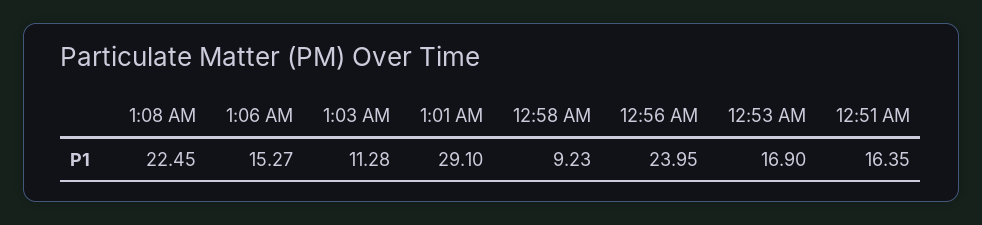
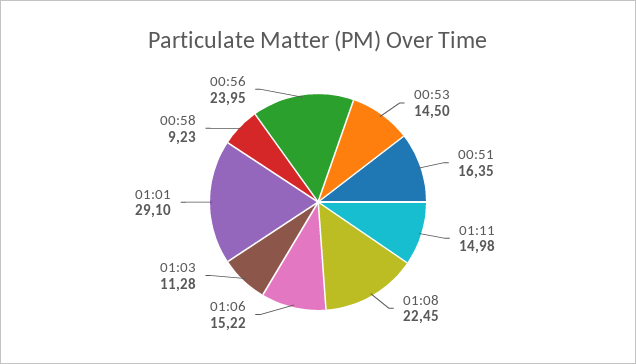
1:06 AM: 15.27 -> 15.22
12:53 AM: 16.9 -> 14.5
01:11: none -> 14.98

